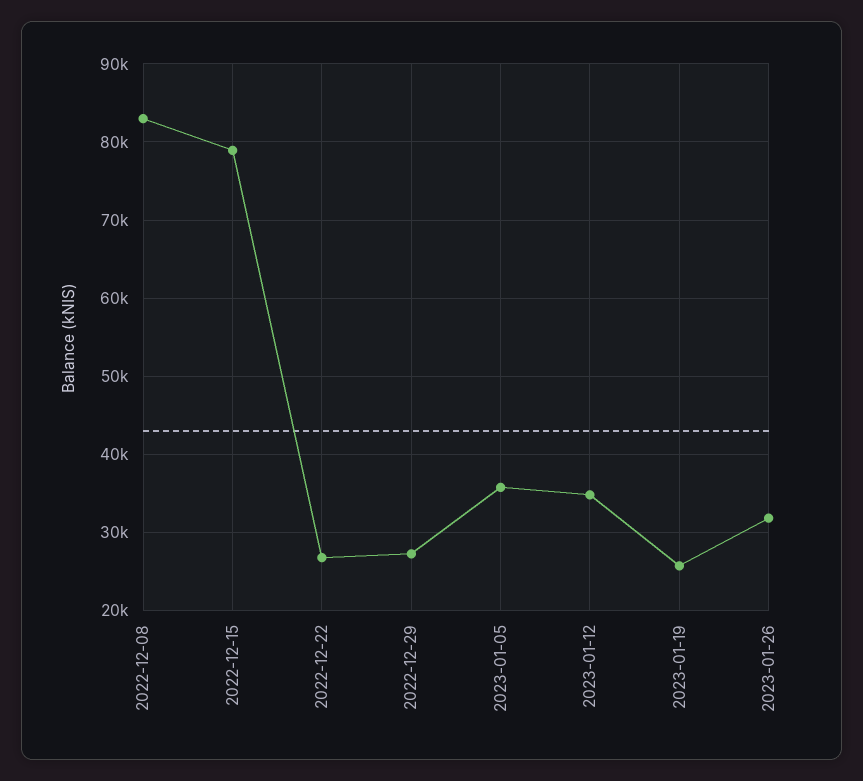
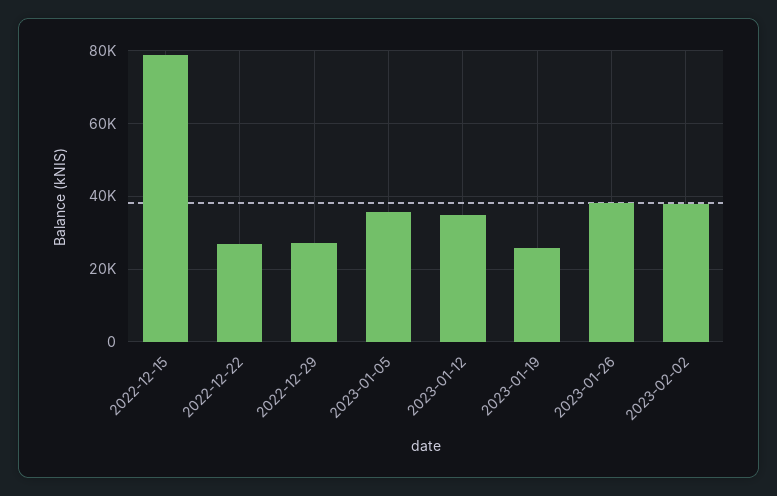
2022-12-08: 83000 -> none
2023-01-26: 32000 -> 38000
2023-02-02: none -> 38000

